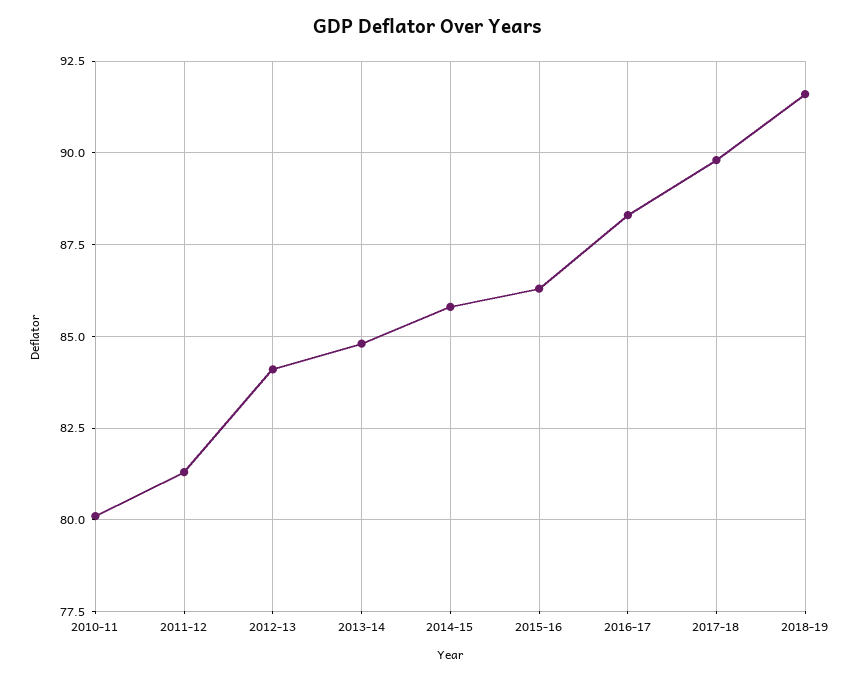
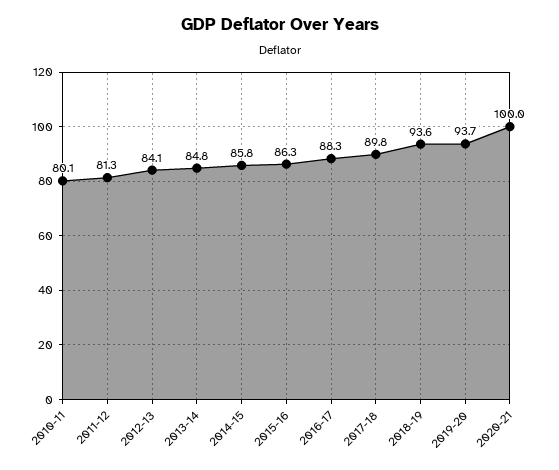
2018-19: 91.5 -> 93.6
2019-20: none -> 93.7
2020-21: none -> 100

